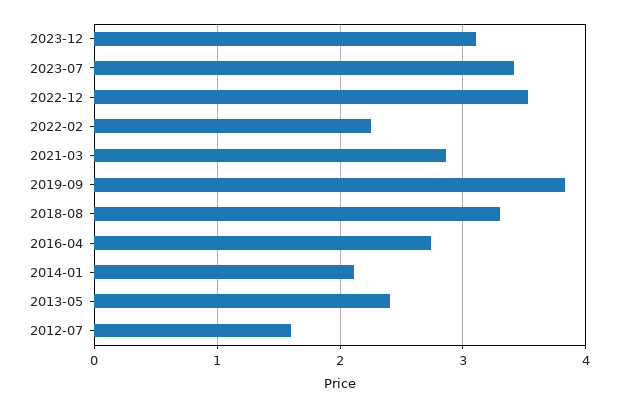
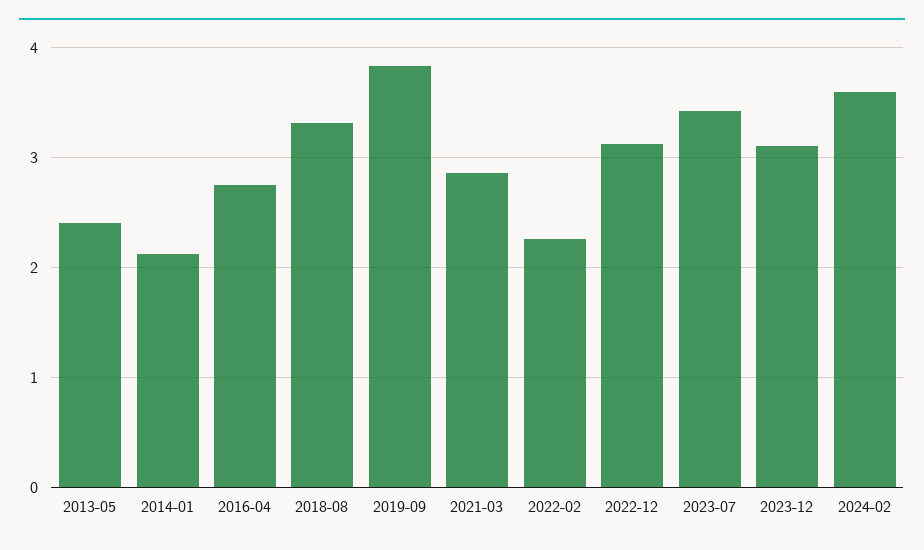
2022-12: 3.5 -> 3.1
2012-07: 1.6 -> none
2024-02: none -> 3.6

